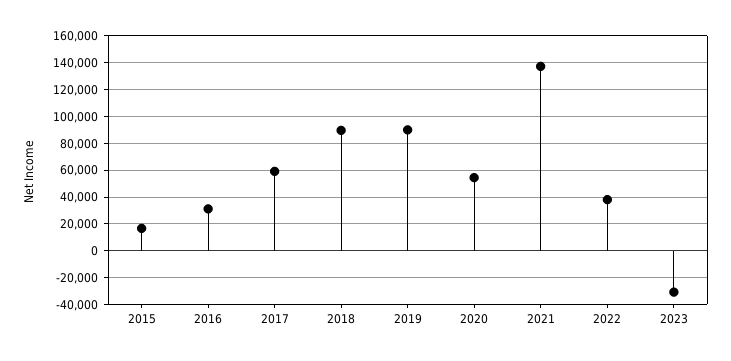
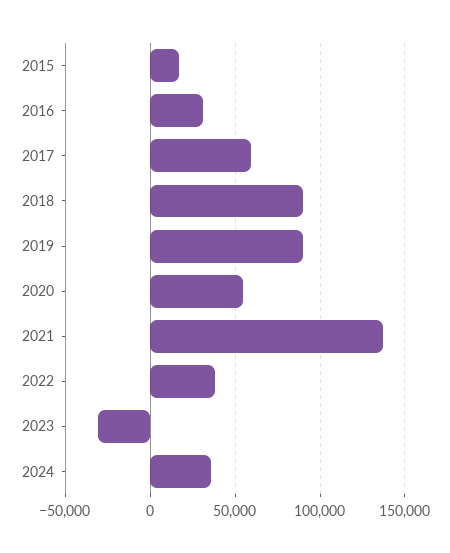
2024: none -> 35000

